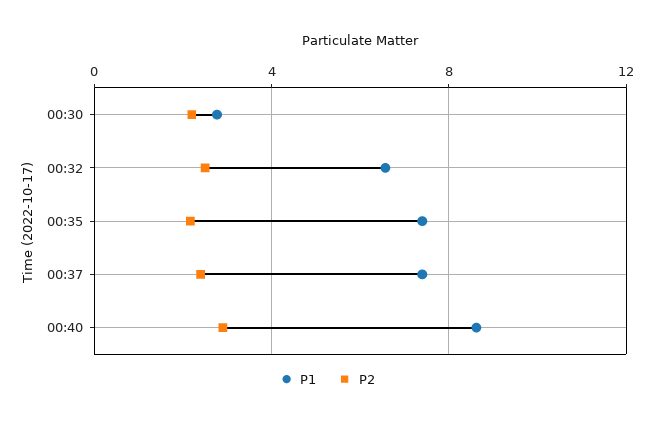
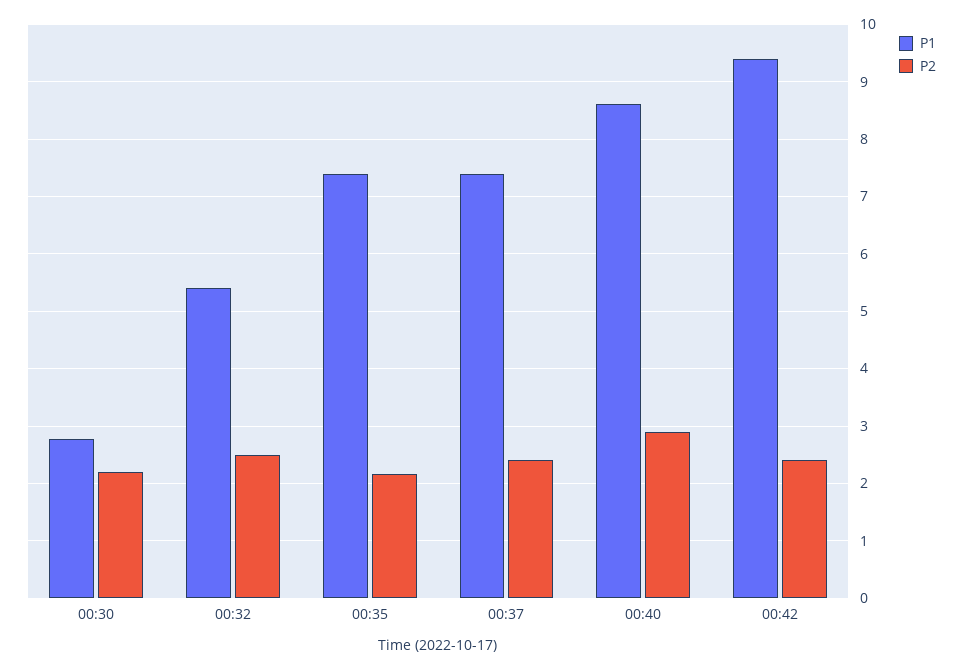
P1, 00:32: 6.5 -> 5.4
P1, 00:42: none -> 9.4
P2, 00:42: none -> 2.4

